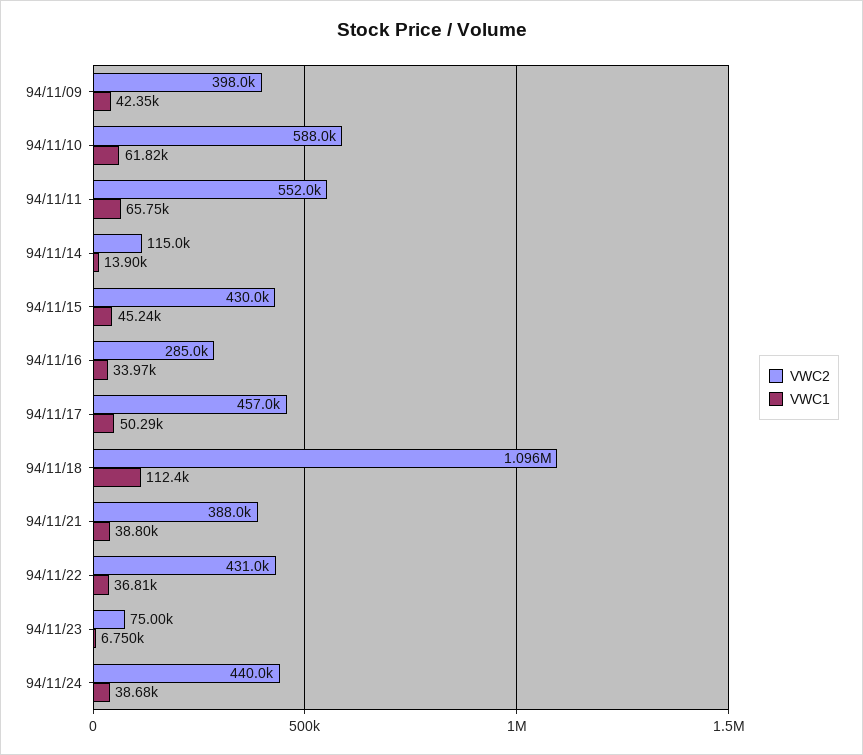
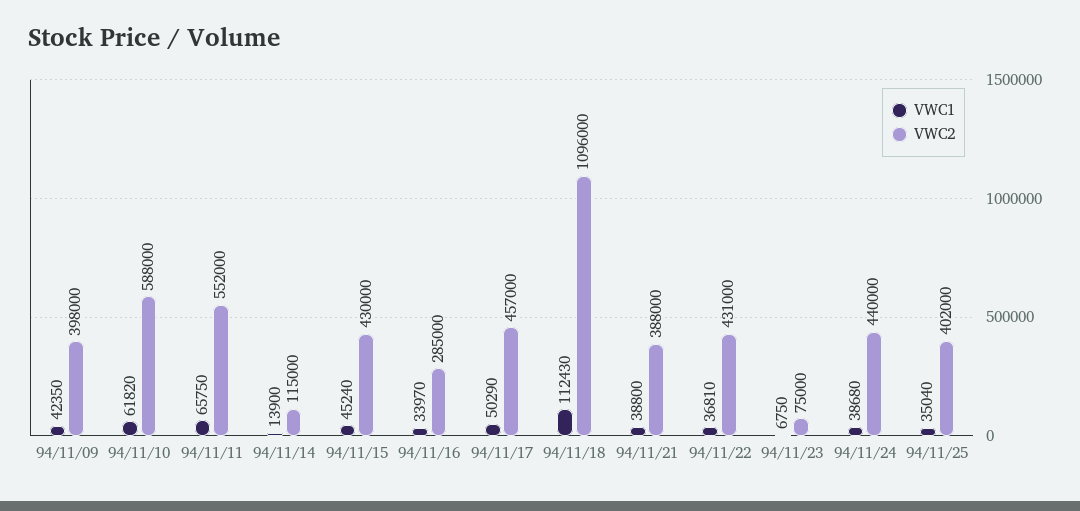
VWC1, 94/11/25: none -> 35040
VWC2, 94/11/25: none -> 402000

